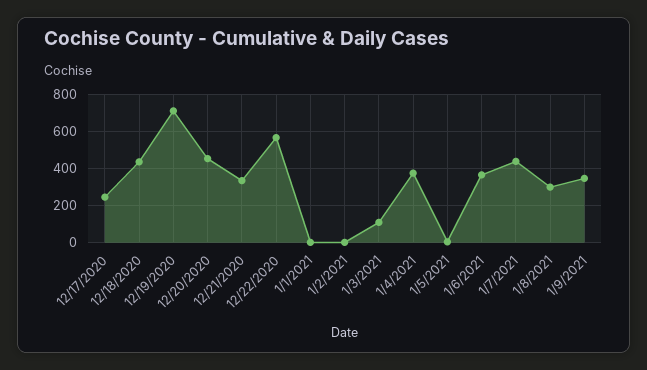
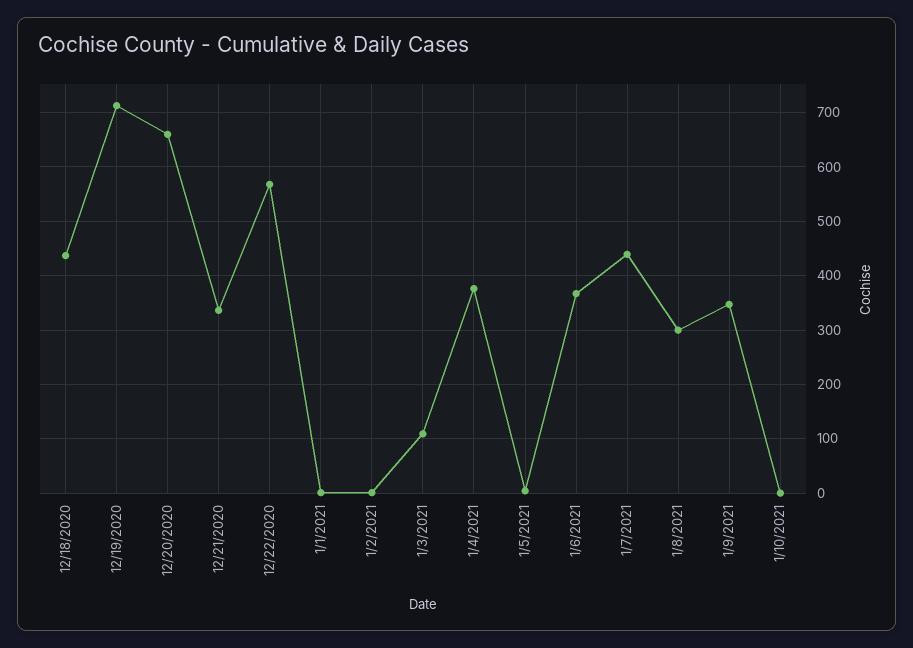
12/17/2020: 250 -> none
12/20/2020: 450 -> 660
1/10/2021: none -> 0

